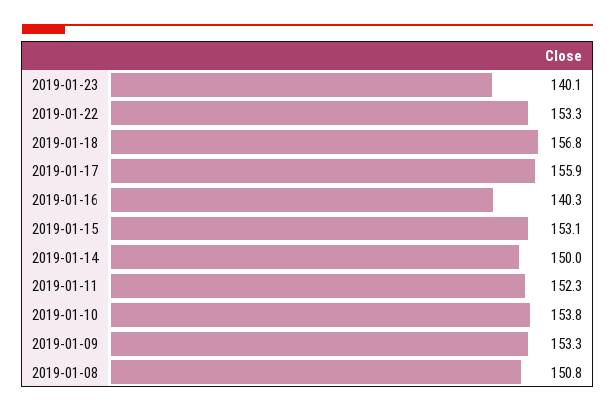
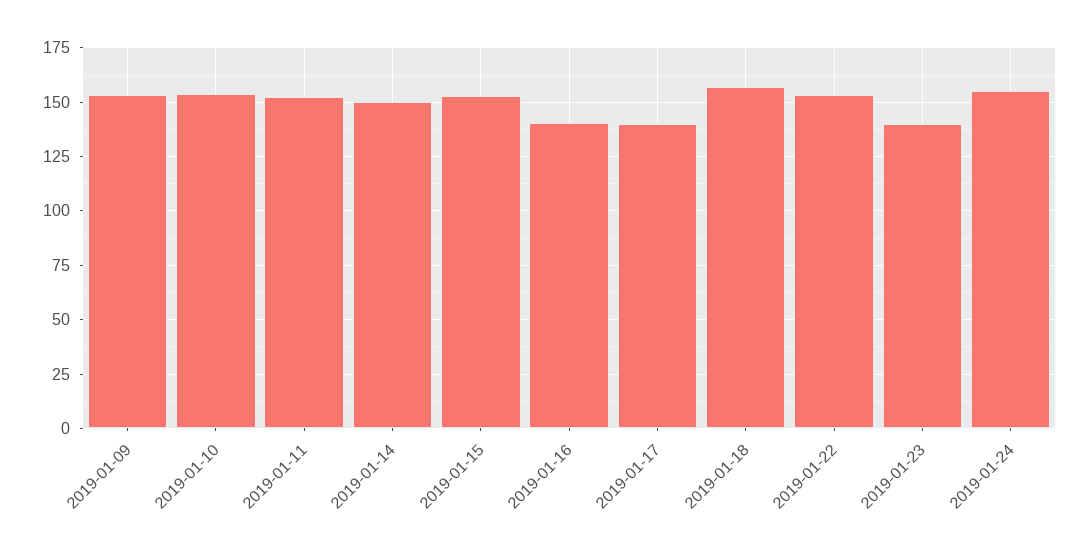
2019-01-17: 155.9 -> 140
2019-01-08: 150.8 -> none
2019-01-24: none -> 155

